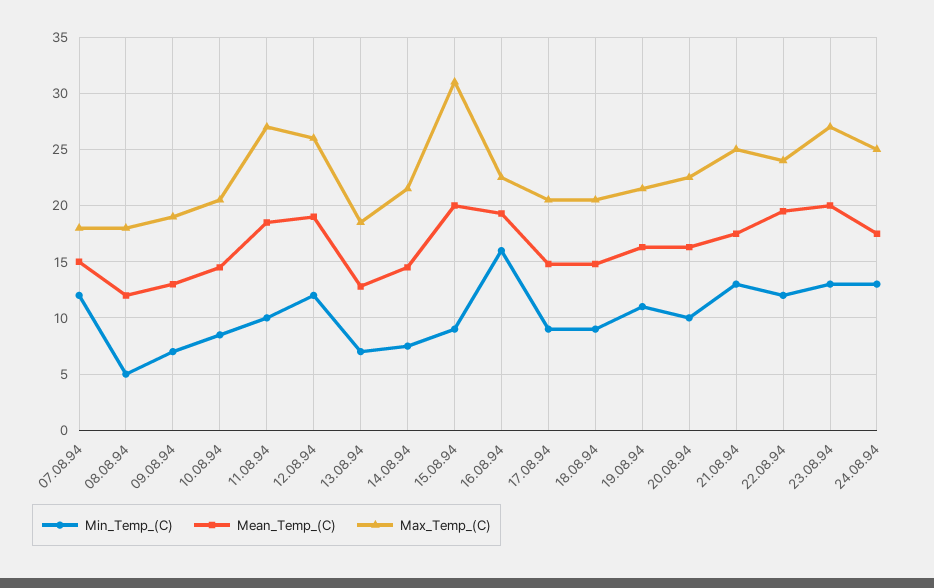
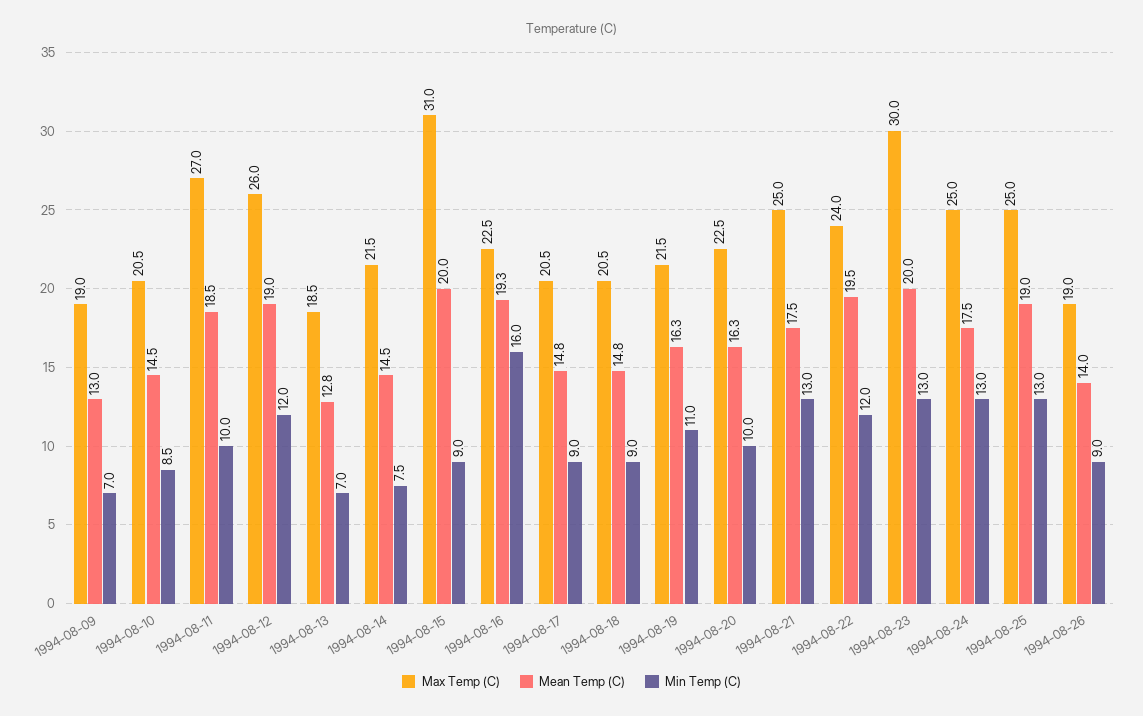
Min_Temp_(C), 07.08.94: 12 -> none
Mean_Temp_(C), 07.08.94: 15 -> none
Max_Temp_(C), 07.08.94: 18 -> none
Min_Temp_(C), 08.08.94: 5 -> none
Mean_Temp_(C), 08.08.94: 12 -> none
Max_Temp_(C), 08.08.94: 18 -> none
Max_Temp_(C), 23.08.94: 27 -> 30
Max_Temp_(C), 1994-08-25: none -> 25
Mean_Temp_(C), 1994-08-25: none -> 19
Min_Temp_(C), 1994-08-25: none -> 13
Max_Temp_(C), 1994-08-26: none -> 19
Mean_Temp_(C), 1994-08-26: none -> 14
Min_Temp_(C), 1994-08-26: none -> 9

